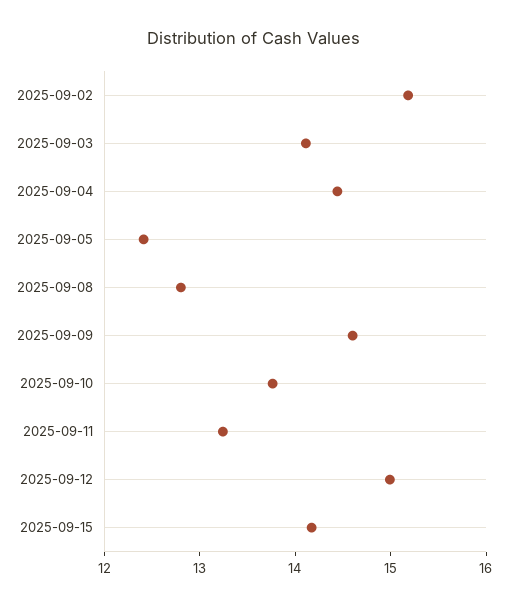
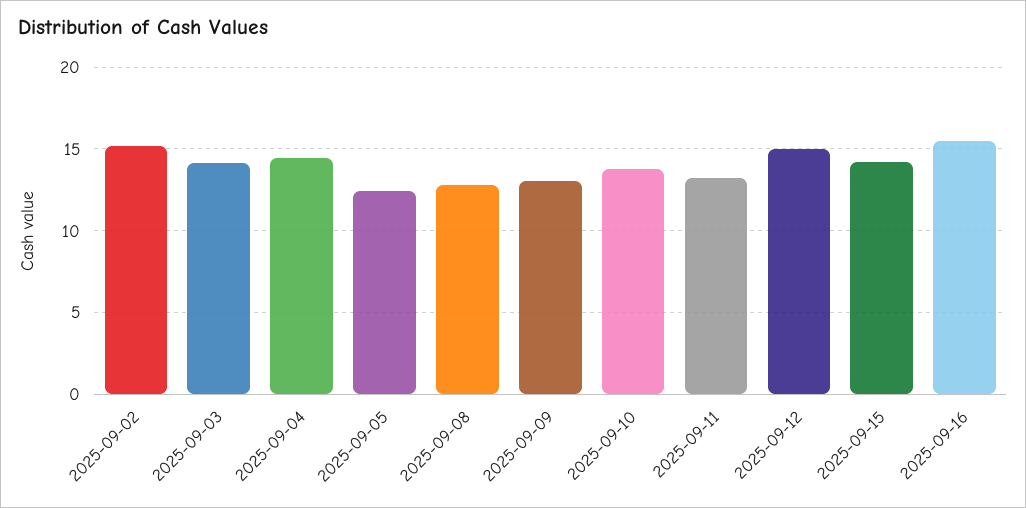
2025-09-09: 14.6 -> 13
2025-09-16: none -> 15.5

